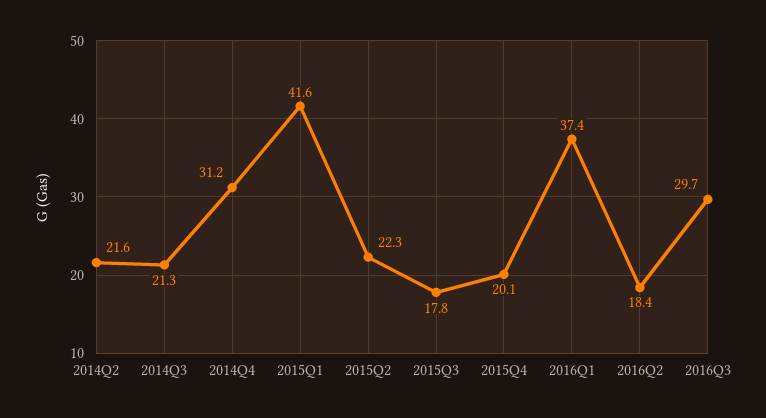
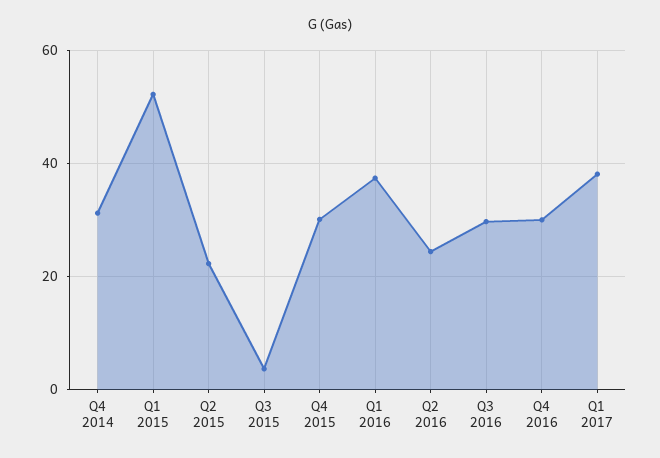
2014Q2: 21.6 -> none
2014Q3: 21.3 -> none
2015Q1: 41.6 -> 52
2015Q3: 17.8 -> 4
2015Q4: 20.1 -> 30
2016Q2: 18.4 -> 24
Q4 2016: none -> 30
Q1 2017: none -> 38

